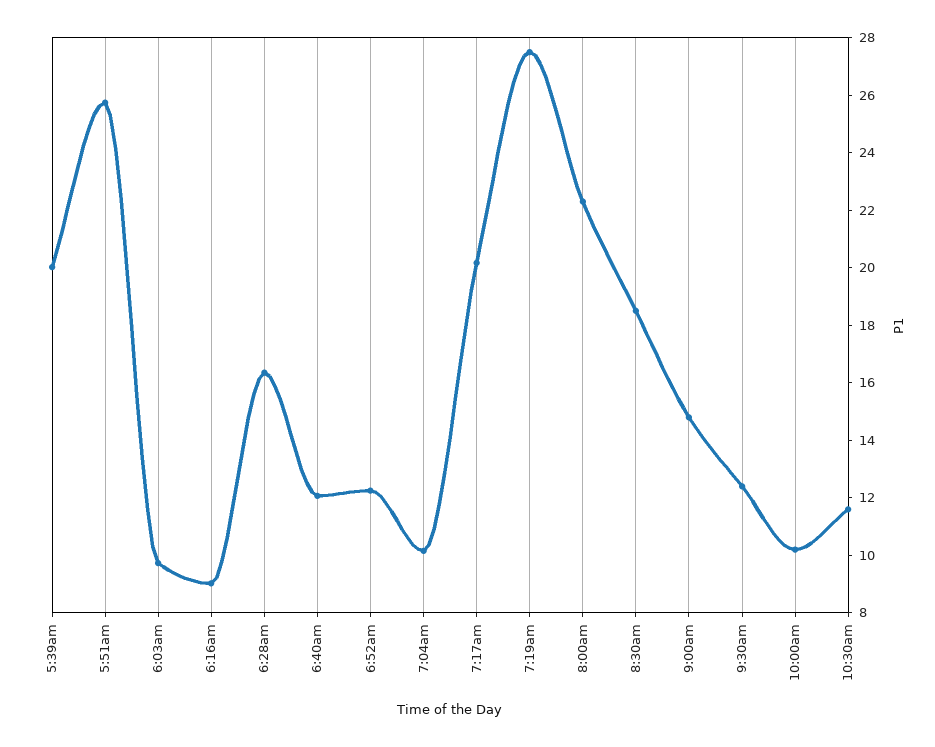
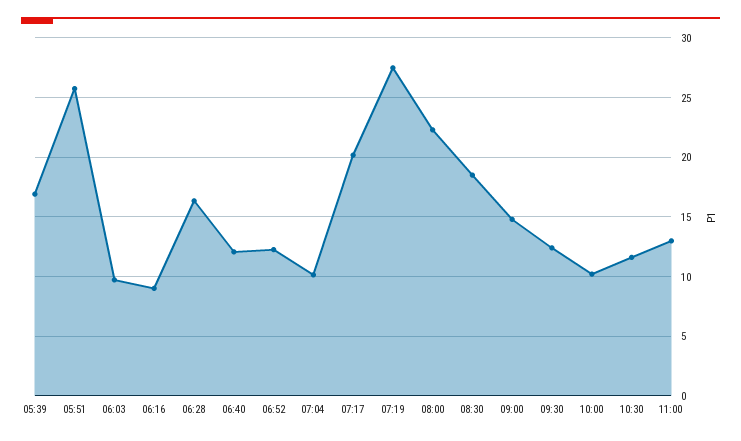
5:39am: 20 -> 17
11:00: none -> 13

